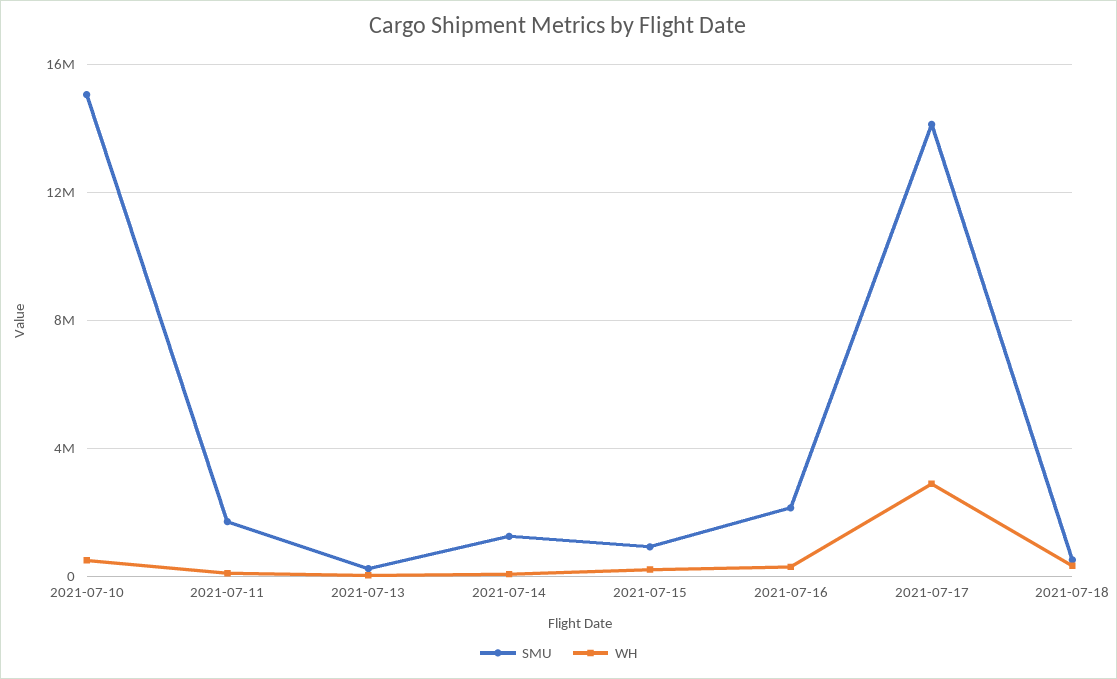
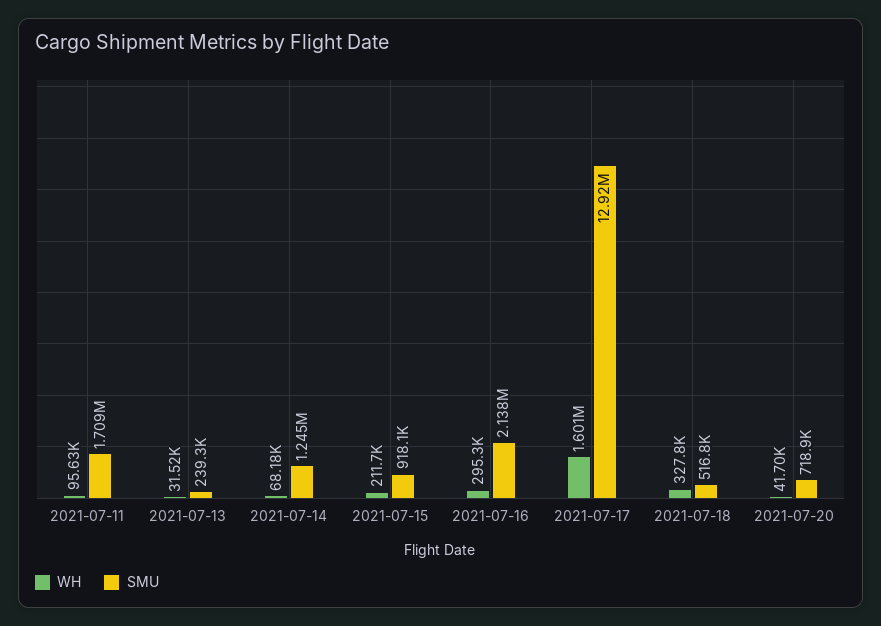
SMU, 2021-07-10: 15000000 -> none
WH, 2021-07-10: 500000 -> none
SMU, 2021-07-17: 14000000 -> 12920000
WH, 2021-07-17: 3000000 -> 1601000
WH, 2021-07-20: none -> 41700
SMU, 2021-07-20: none -> 718900

